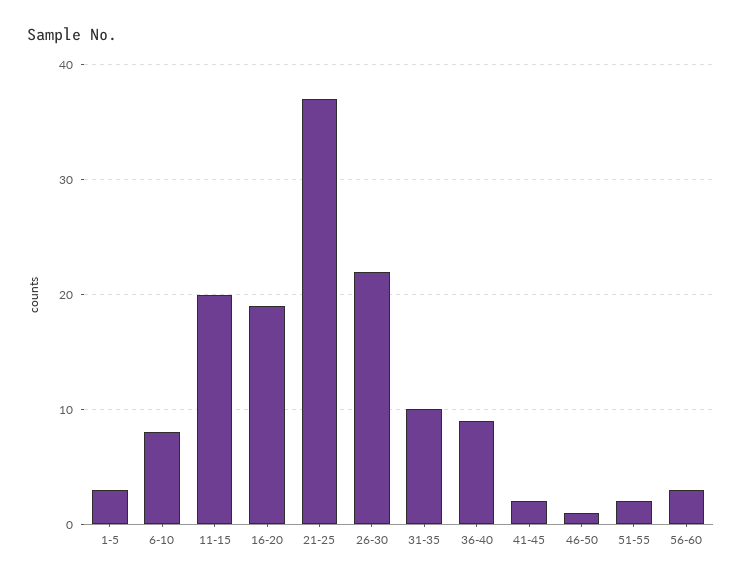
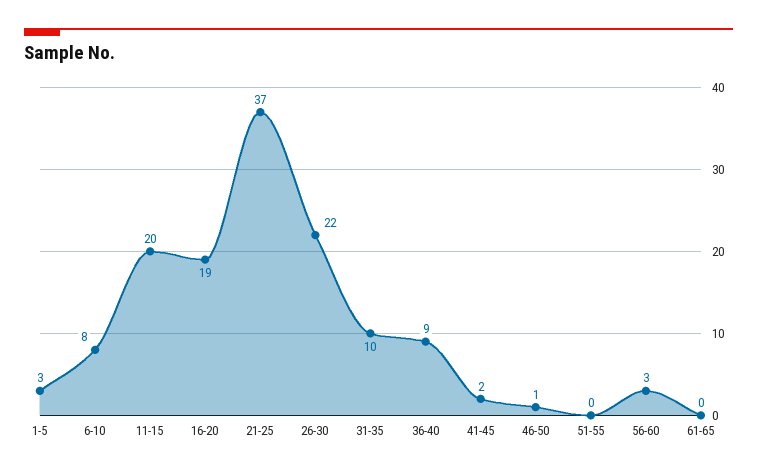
51-55: 2 -> 0
61-65: none -> 0

